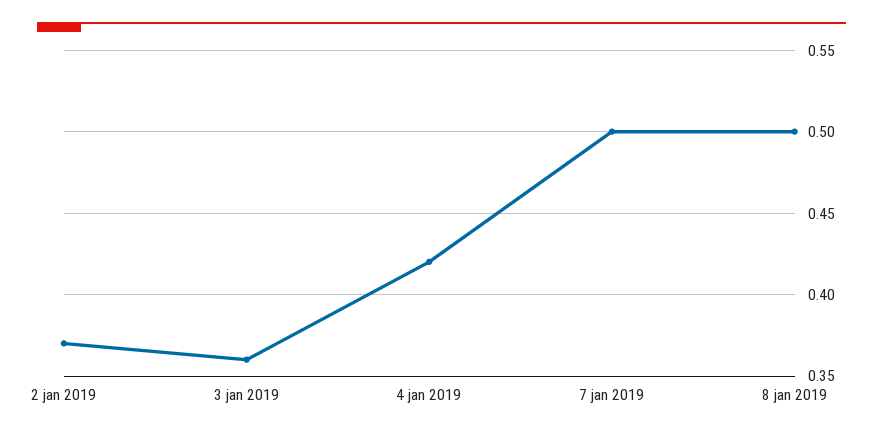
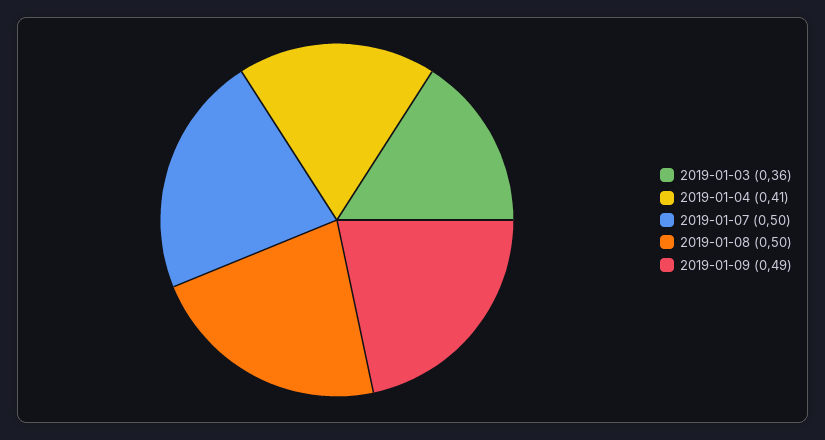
2 jan 2019: 0.37 -> none
4 jan 2019: 0.42 -> 0.41
2019-01-09: none -> 0.49

